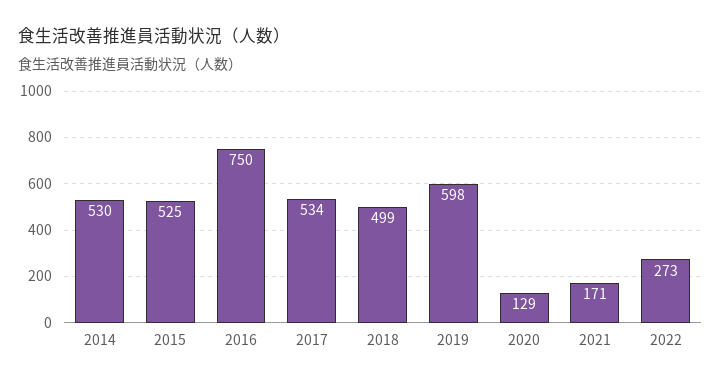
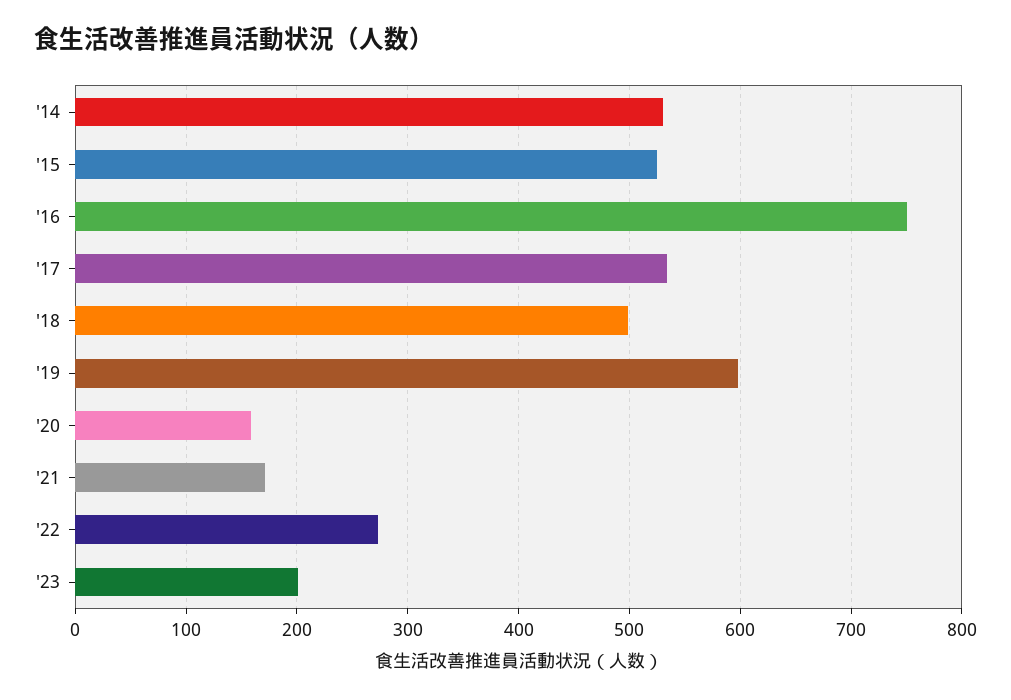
2020: 129 -> 160
'23: none -> 200

